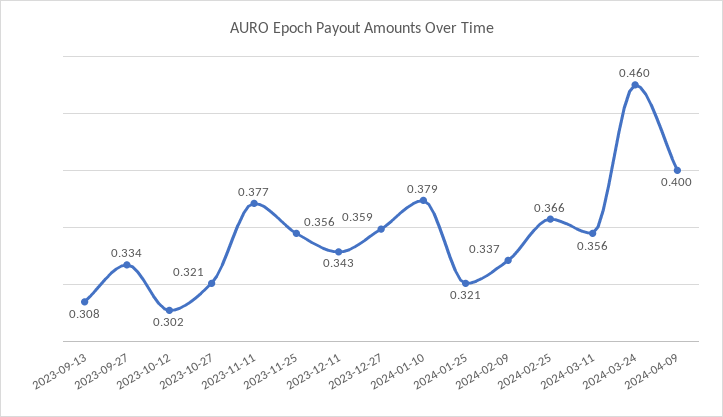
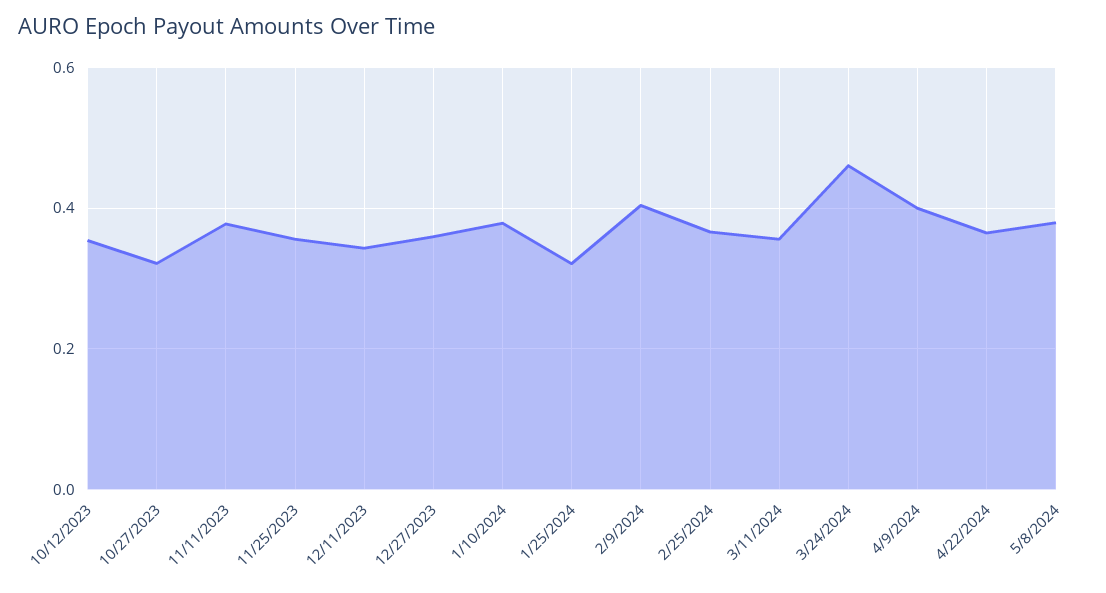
2023-09-13: 0.308 -> none
2023-09-27: 0.334 -> none
2023-10-12: 0.302 -> 0.36
2024-02-09: 0.337 -> 0.4
4/22/2024: none -> 0.36
5/8/2024: none -> 0.38

